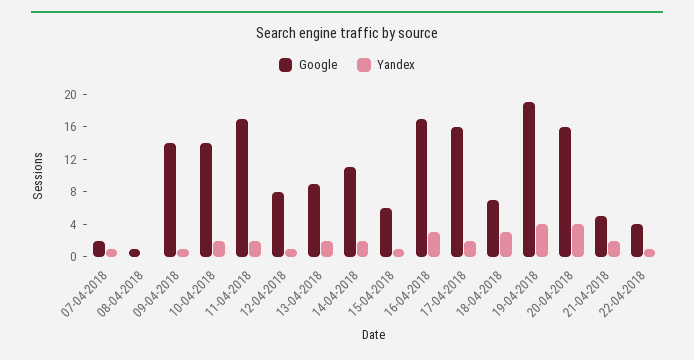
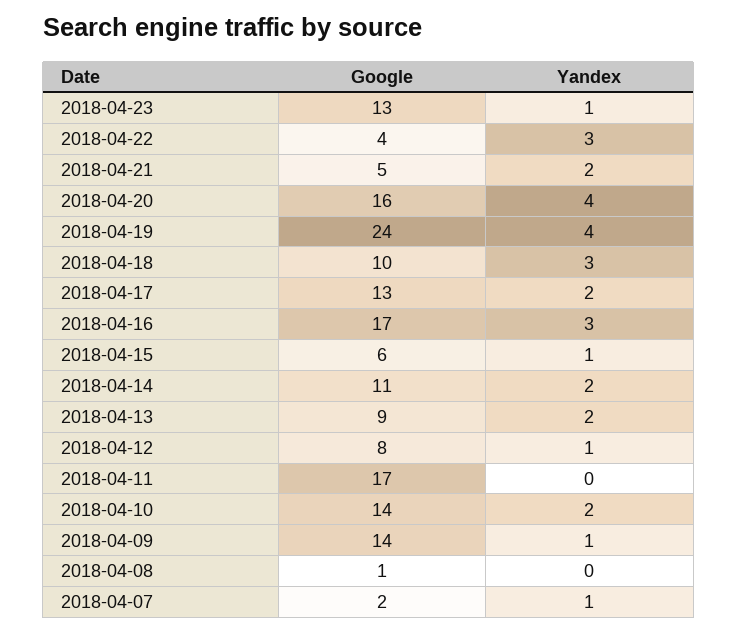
Yandex, 11-04-2018: 2 -> 0
Google, 17-04-2018: 16 -> 13
Google, 18-04-2018: 7 -> 10
Google, 19-04-2018: 19 -> 24
Yandex, 22-04-2018: 1 -> 3
Google, 2018-04-23: none -> 13
Yandex, 2018-04-23: none -> 1

